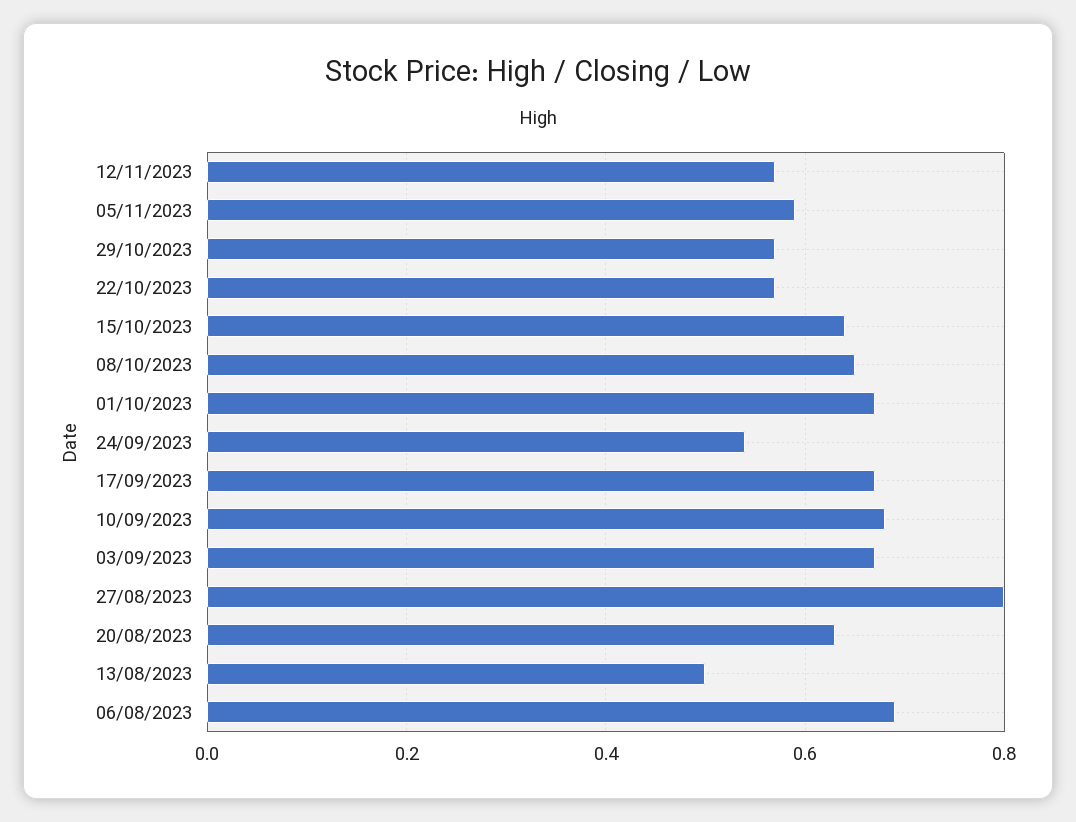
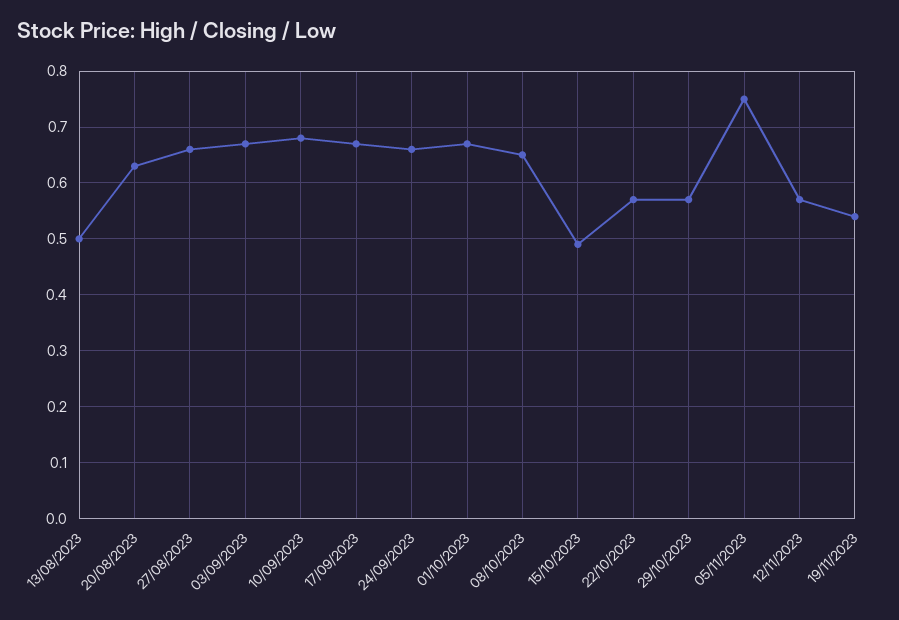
05/11/2023: 0.6 -> 0.75
15/10/2023: 0.65 -> 0.5
24/09/2023: 0.55 -> 0.65
27/08/2023: 0.8 -> 0.65
06/08/2023: 0.7 -> none
19/11/2023: none -> 0.55

